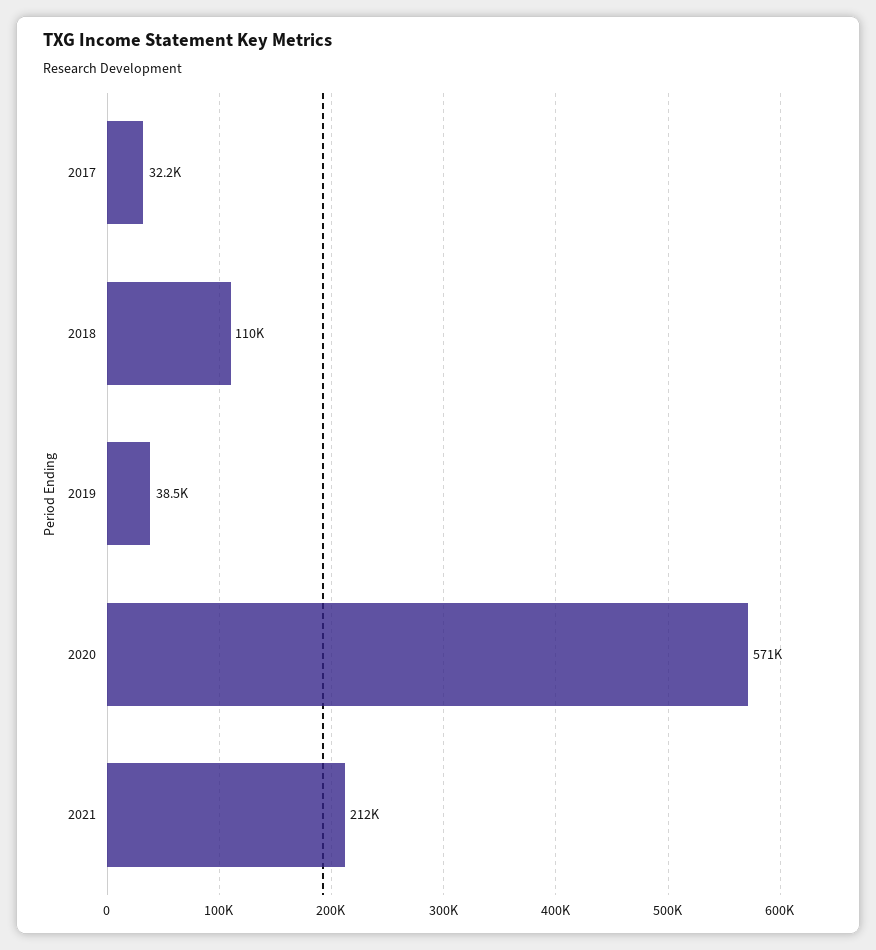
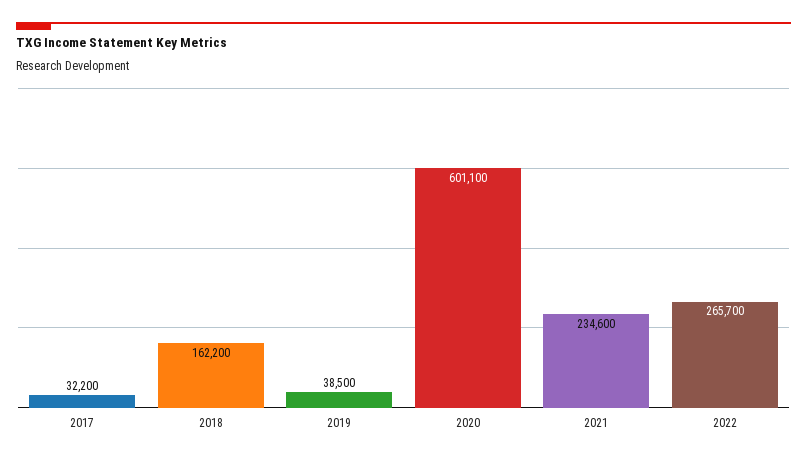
2018: 110000 -> 162200
2020: 571000 -> 601100
2021: 212000 -> 234600
2022: none -> 265700

